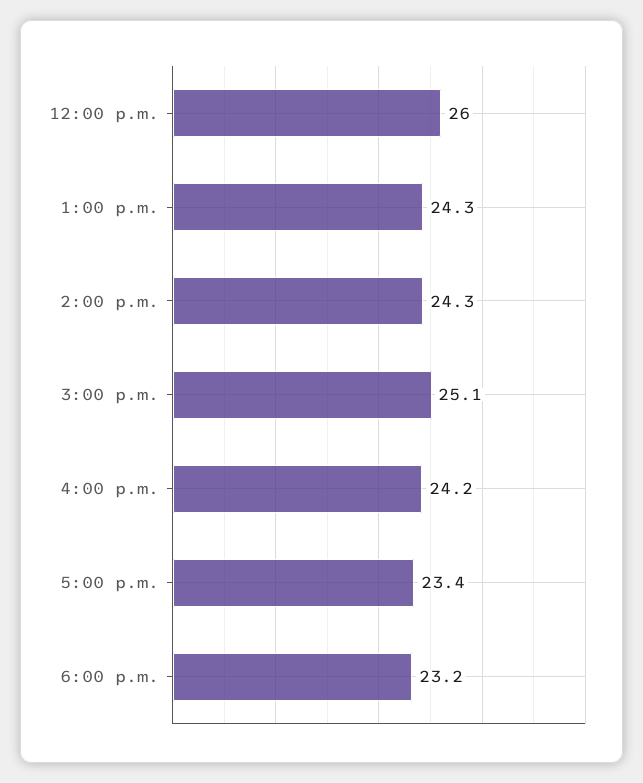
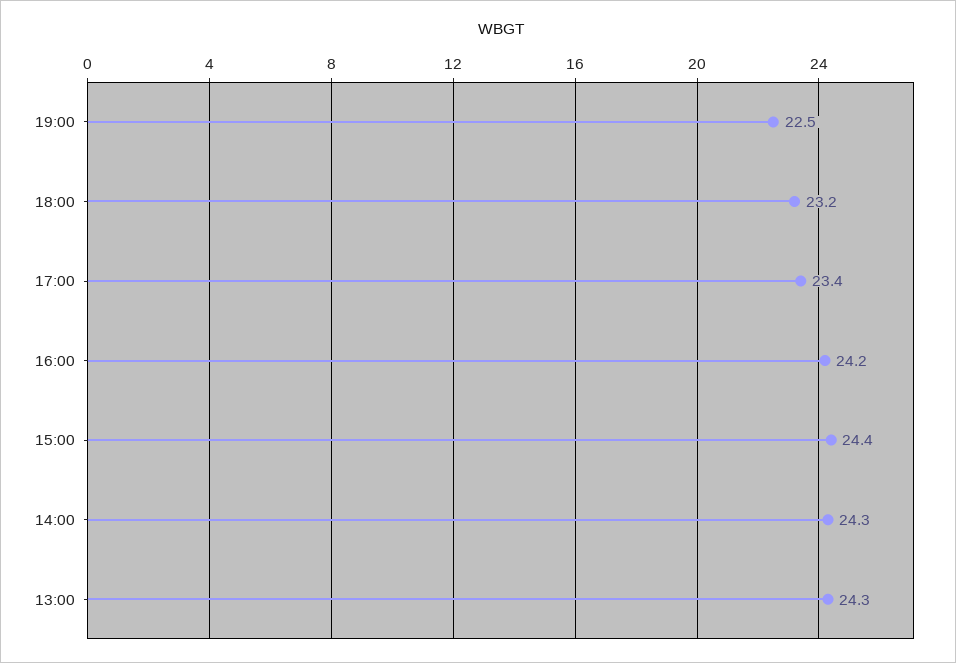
12:00 p.m.: 26 -> none
3:00 p.m.: 25.1 -> 24.4
19:00: none -> 22.5

